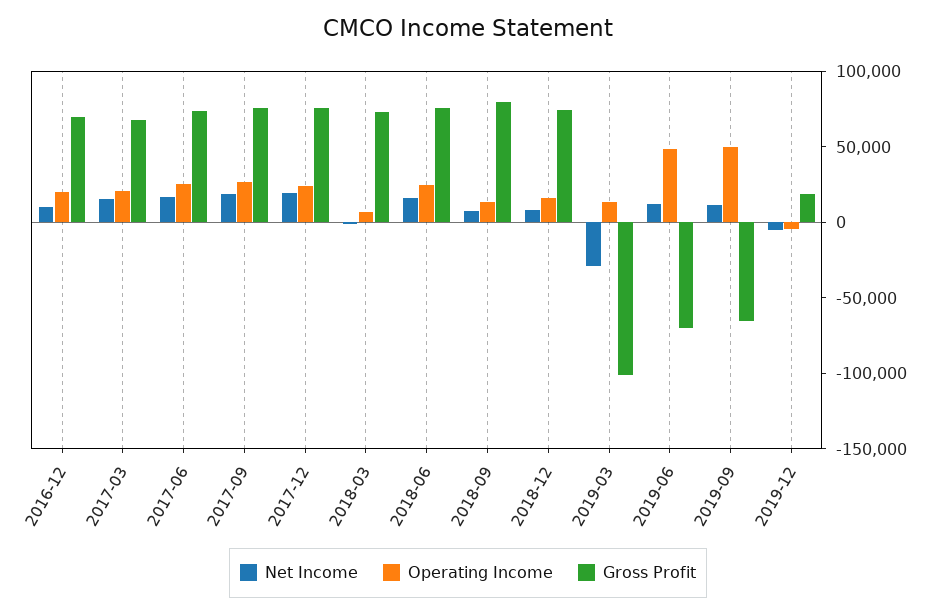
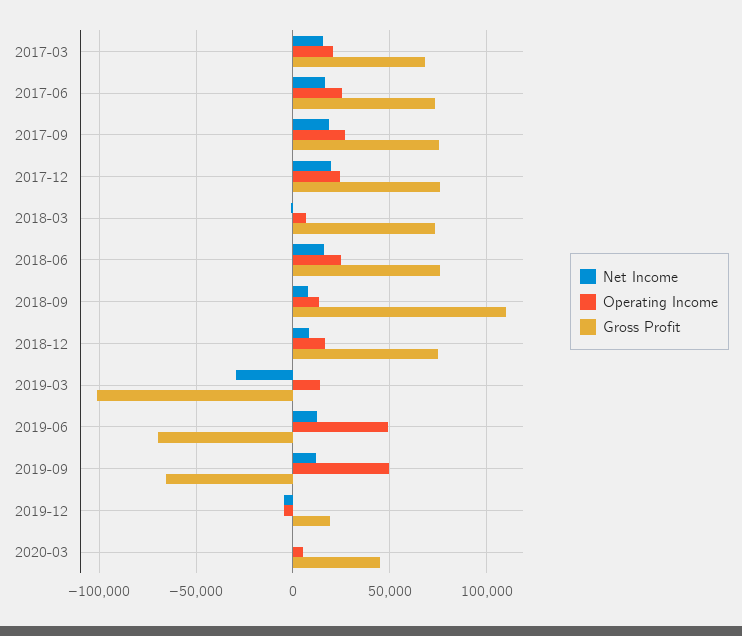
Net Income, 2016-12: 10000 -> none
Operating Income, 2016-12: 20000 -> none
Gross Profit, 2016-12: 70000 -> none
Gross Profit, 2018-09: 80000 -> 110000
Net Income, 2020-03: none -> 0
Operating Income, 2020-03: none -> 5000
Gross Profit, 2020-03: none -> 45000

